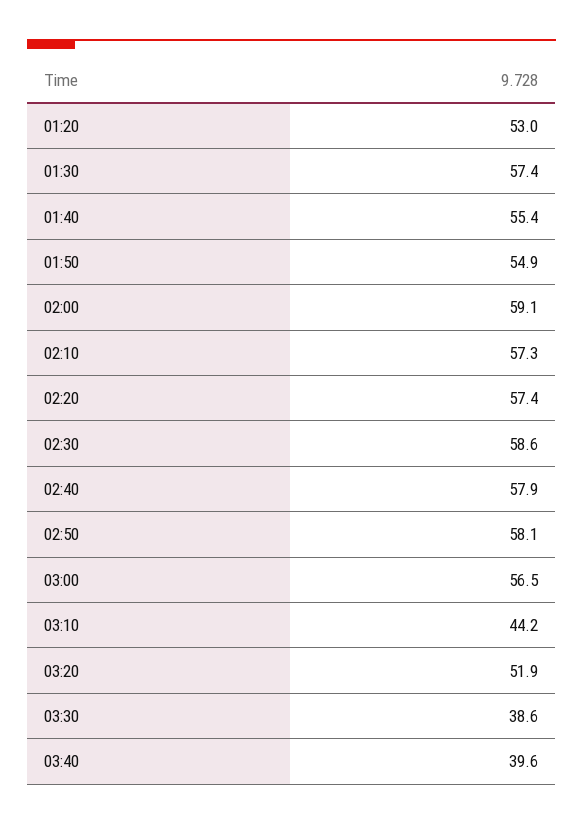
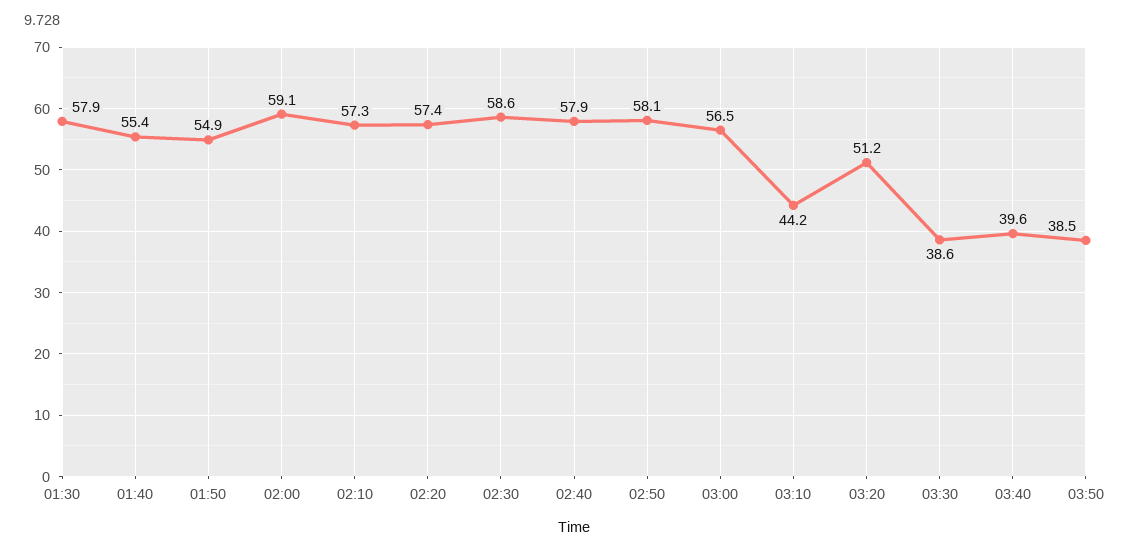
01:20: 53 -> none
01:30: 57.4 -> 57.9
03:20: 51.9 -> 51.2
03:50: none -> 38.5

